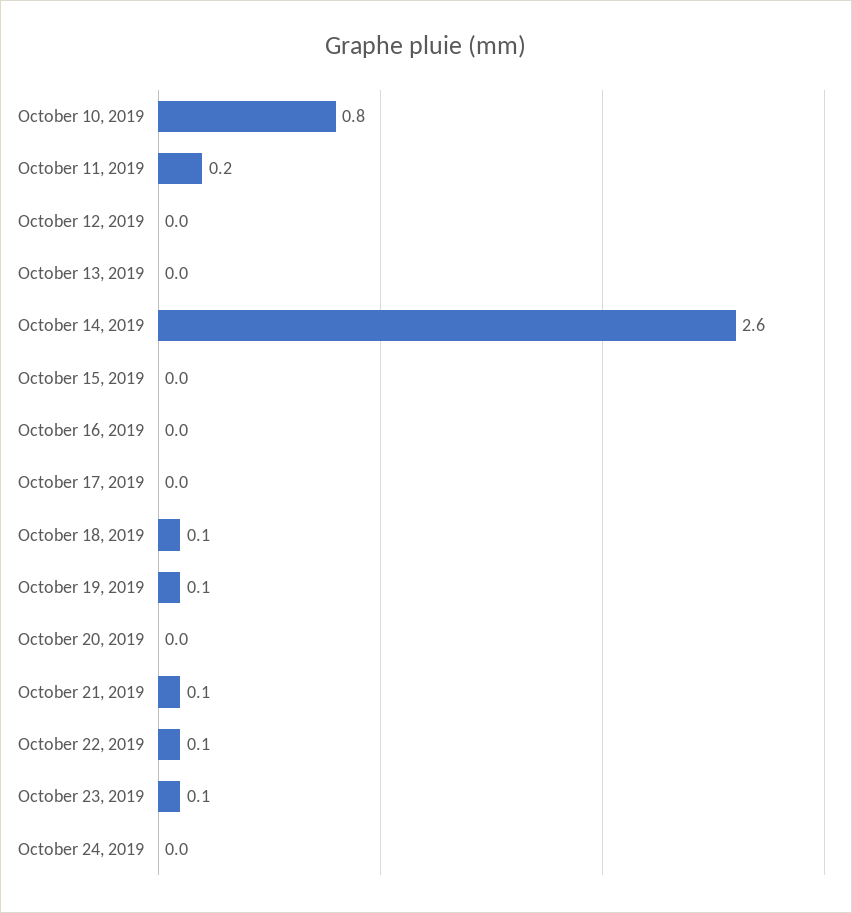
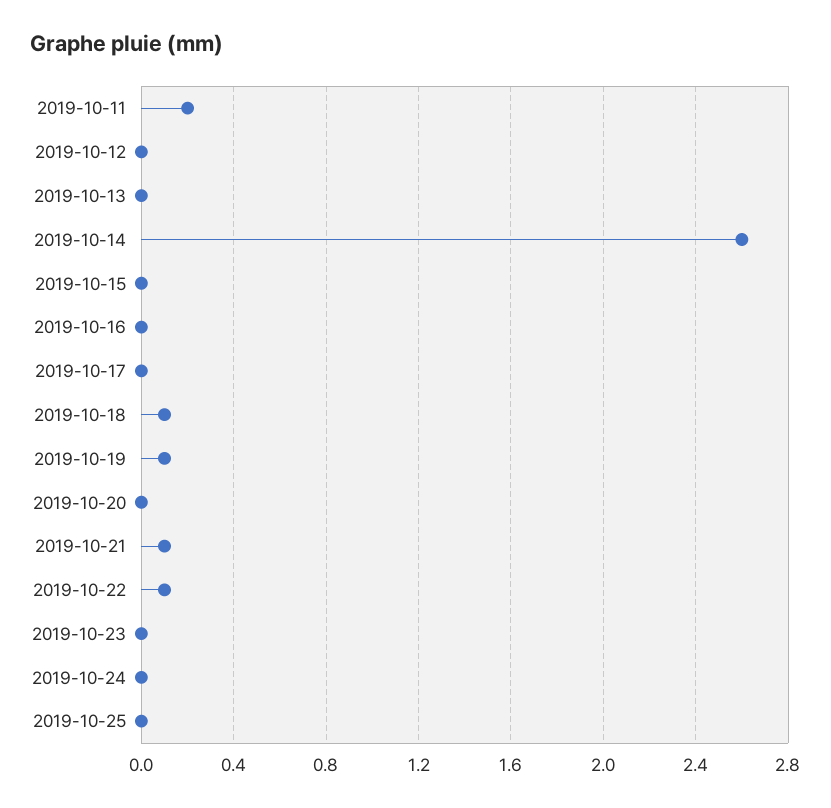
October 10, 2019: 0.8 -> none
October 23, 2019: 0.1 -> 0
2019-10-25: none -> 0

